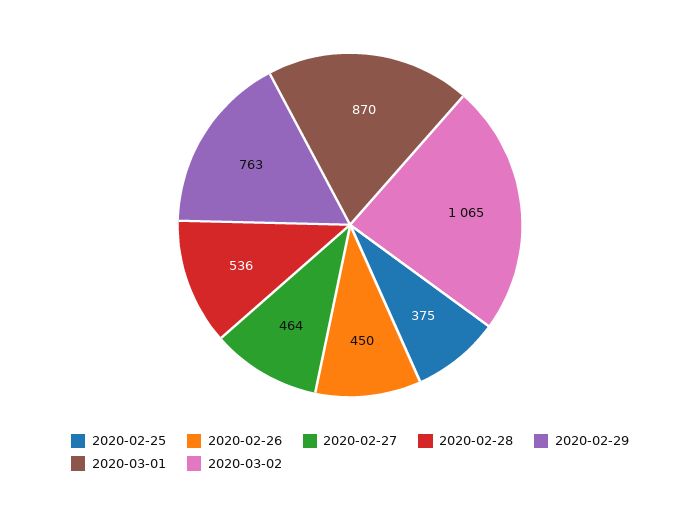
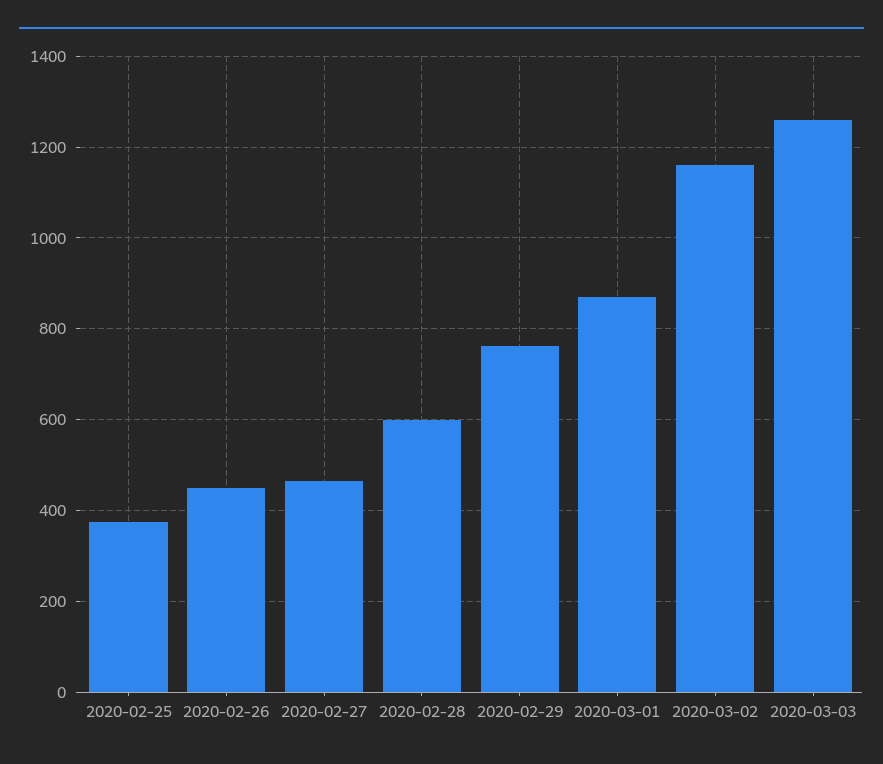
2020-02-28: 536 -> 600
2020-03-02: 1065 -> 1160
2020-03-03: none -> 1260

